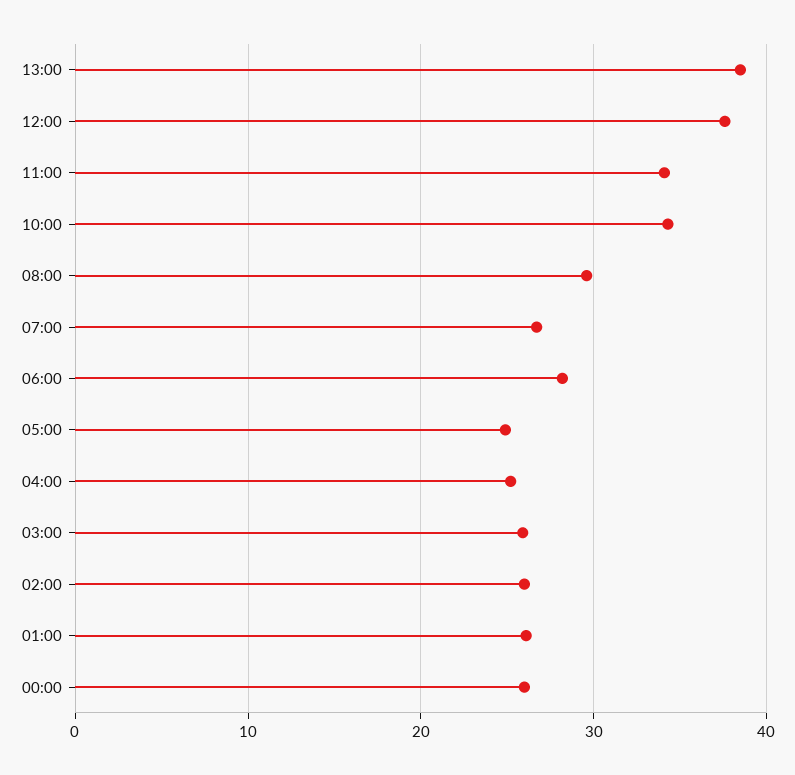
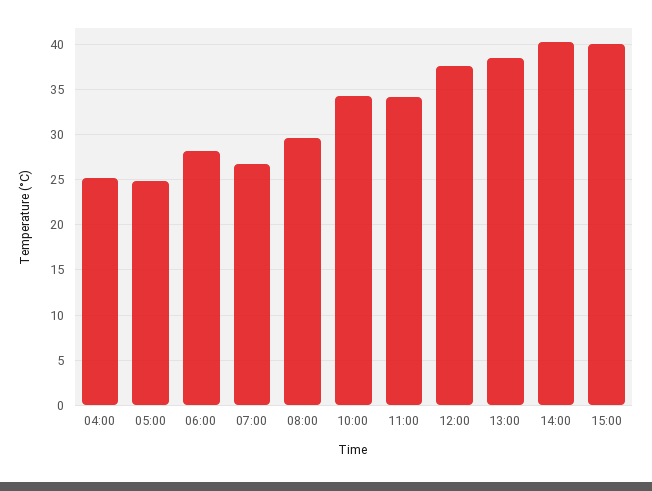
03:00: 26 -> none
02:00: 26 -> none
01:00: 26 -> none
00:00: 26 -> none
14:00: none -> 40
15:00: none -> 40

